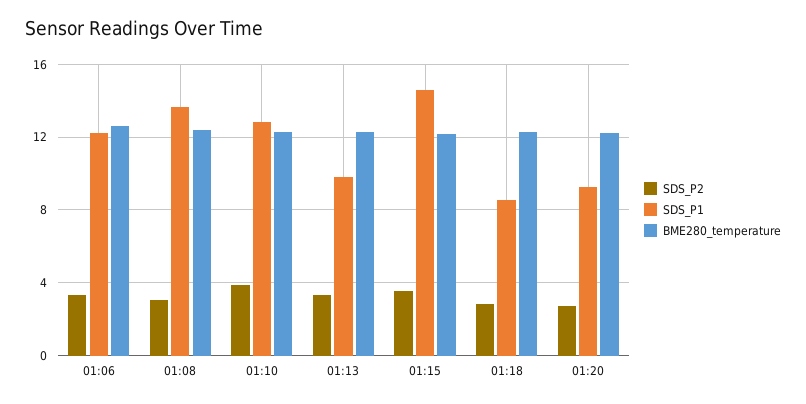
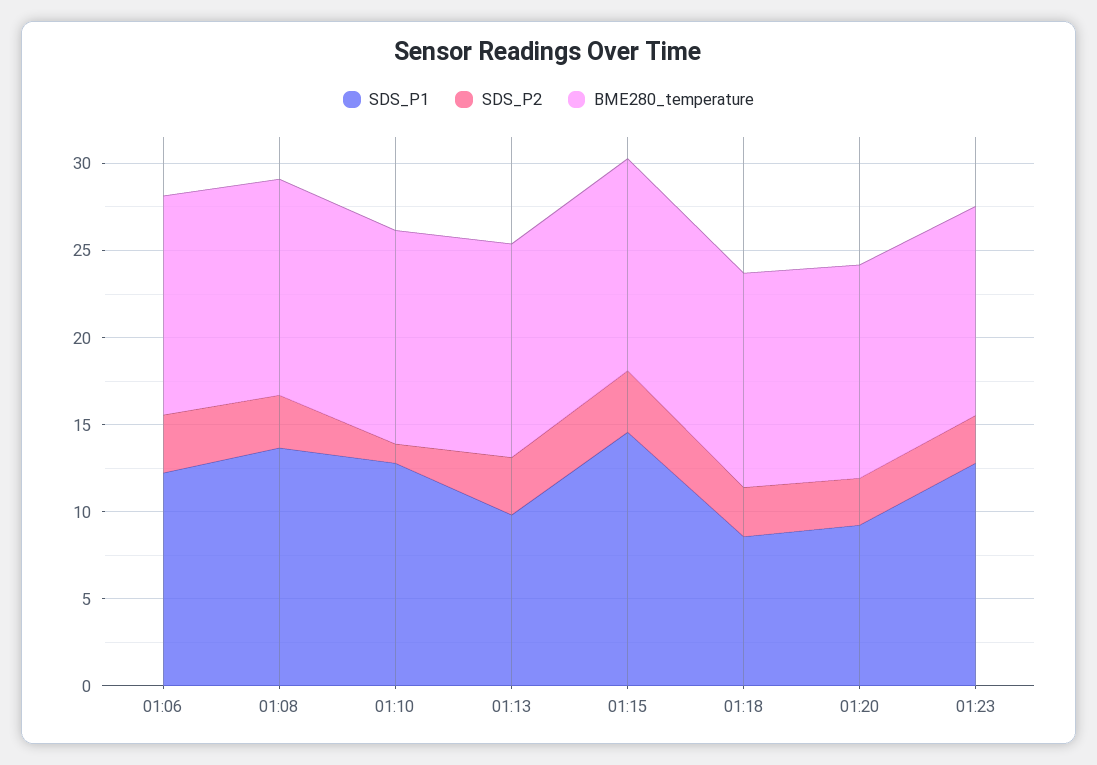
SDS_P2, 01:10: 4 -> 1
SDS_P1, 01:23: none -> 13
SDS_P2, 01:23: none -> 3
BME280_temperature, 01:23: none -> 12

